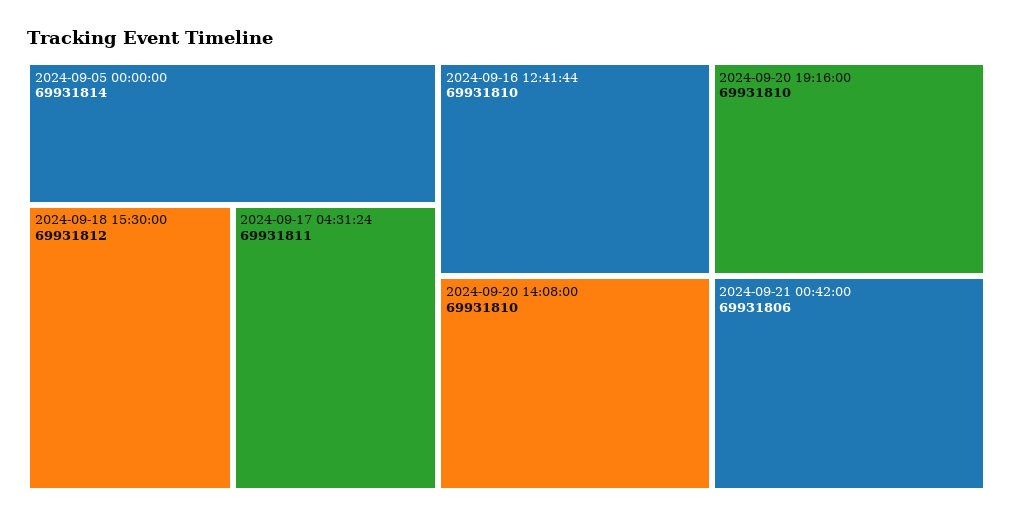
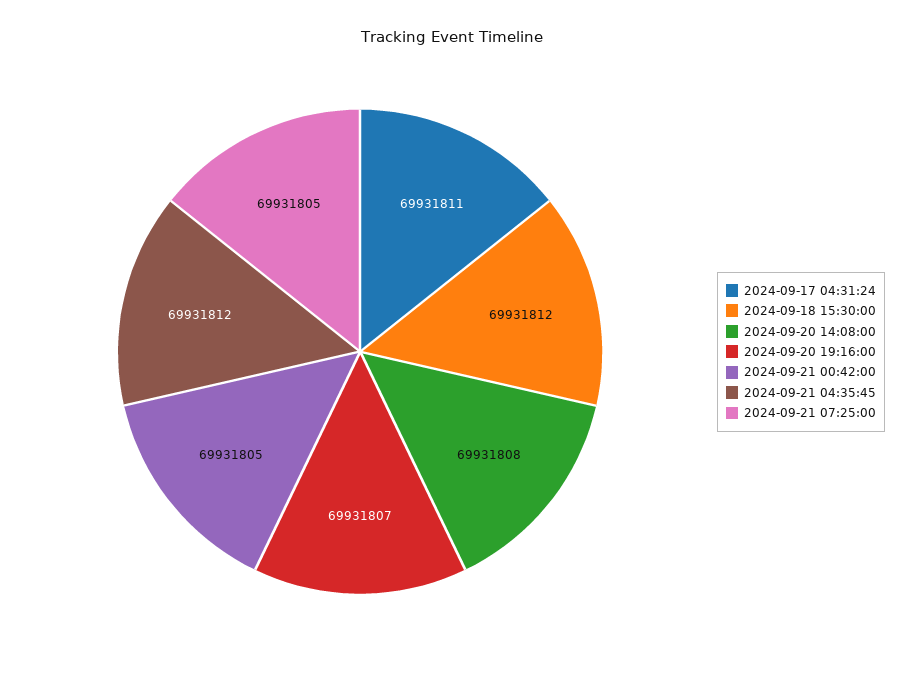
2024-09-05 00:00:00: 69931814 -> none
2024-09-16 12:41:44: 69931810 -> none
2024-09-20 14:08:00: 69931810 -> 69931808
2024-09-20 19:16:00: 69931810 -> 69931807
2024-09-21 00:42:00: 69931806 -> 69931805
2024-09-21 04:35:45: none -> 69931812
2024-09-21 07:25:00: none -> 69931805

